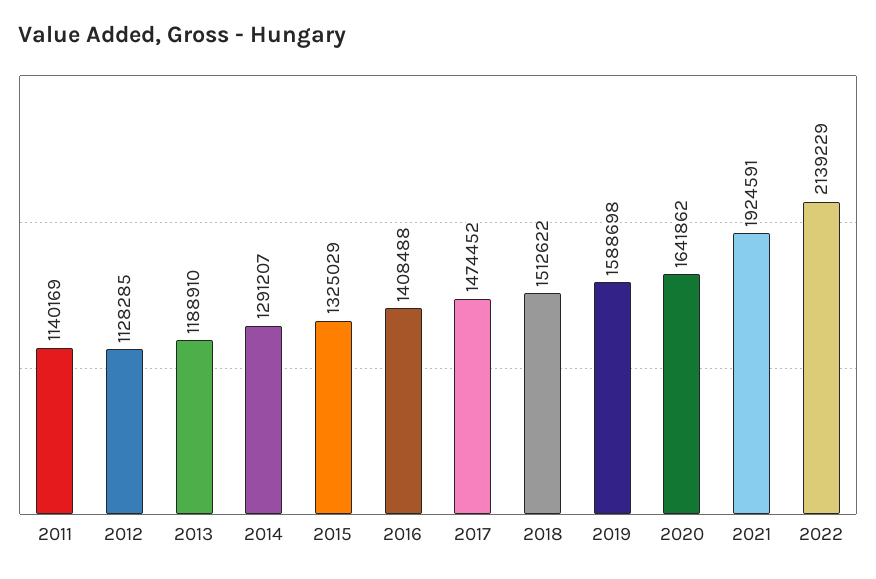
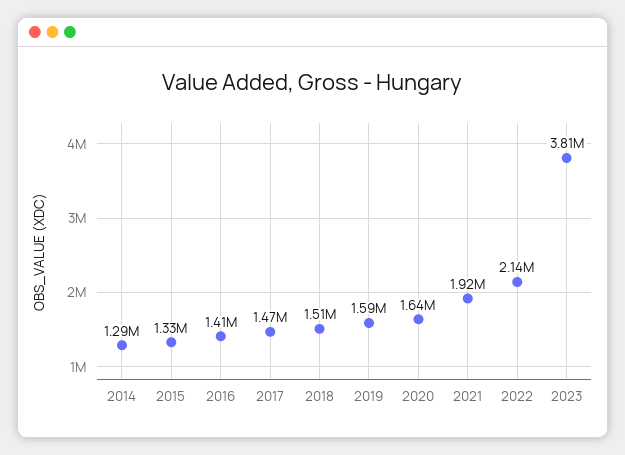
2011: 1140169 -> none
2012: 1128285 -> none
2013: 1188910 -> none
2023: none -> 3810000

